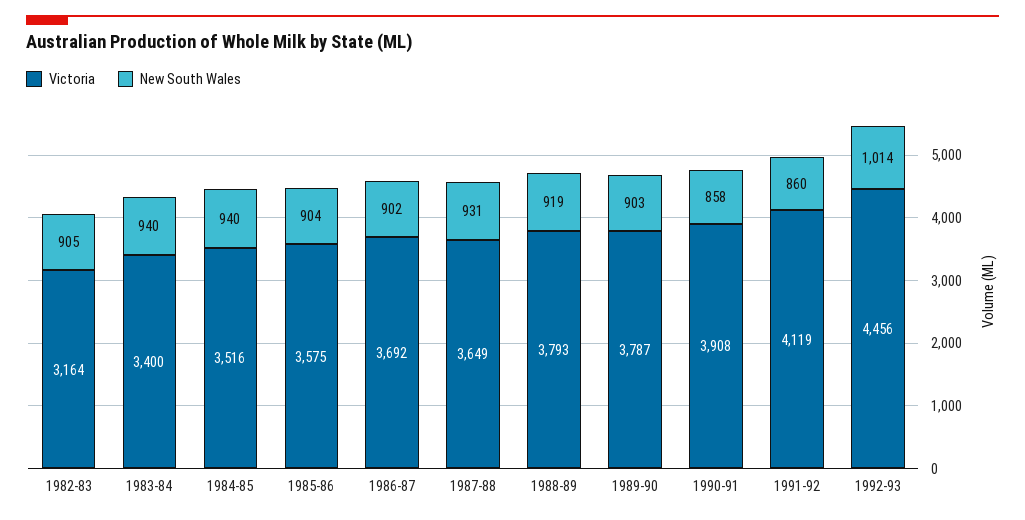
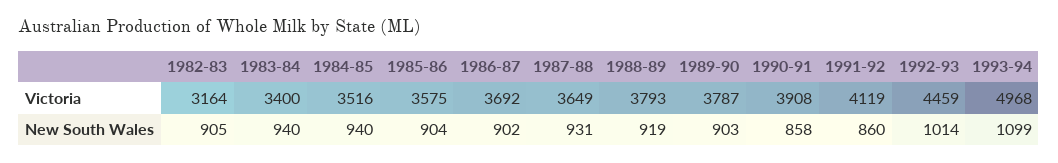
Victoria, 1992-93: 4456 -> 4459
Victoria, 1993-94: none -> 4968
New South Wales, 1993-94: none -> 1099

